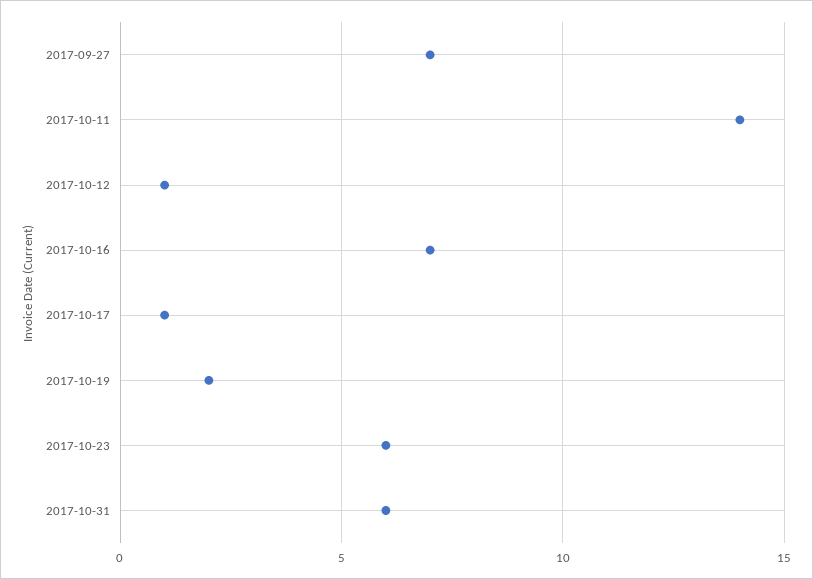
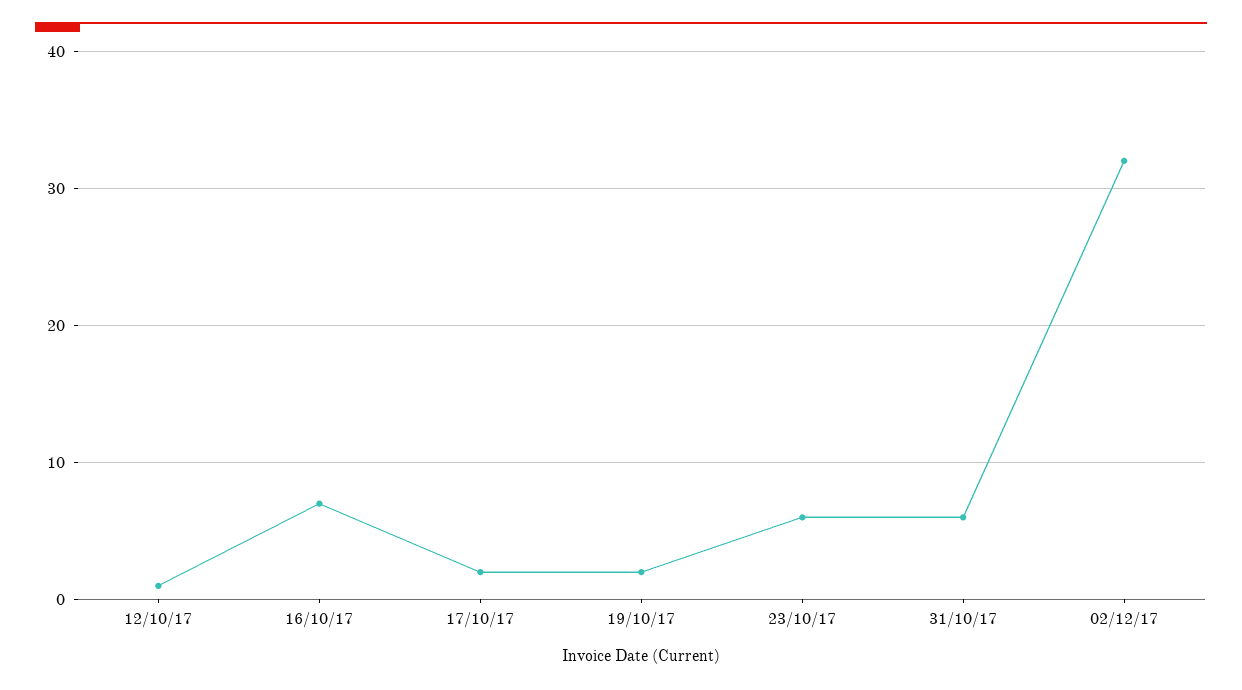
2017-09-27: 7 -> none
2017-10-11: 14 -> none
2017-10-17: 1 -> 2
02/12/17: none -> 32

